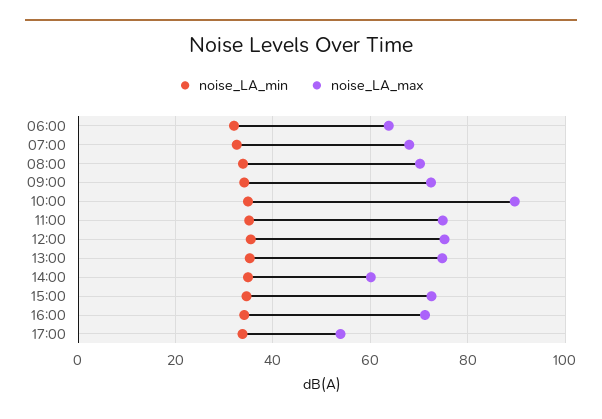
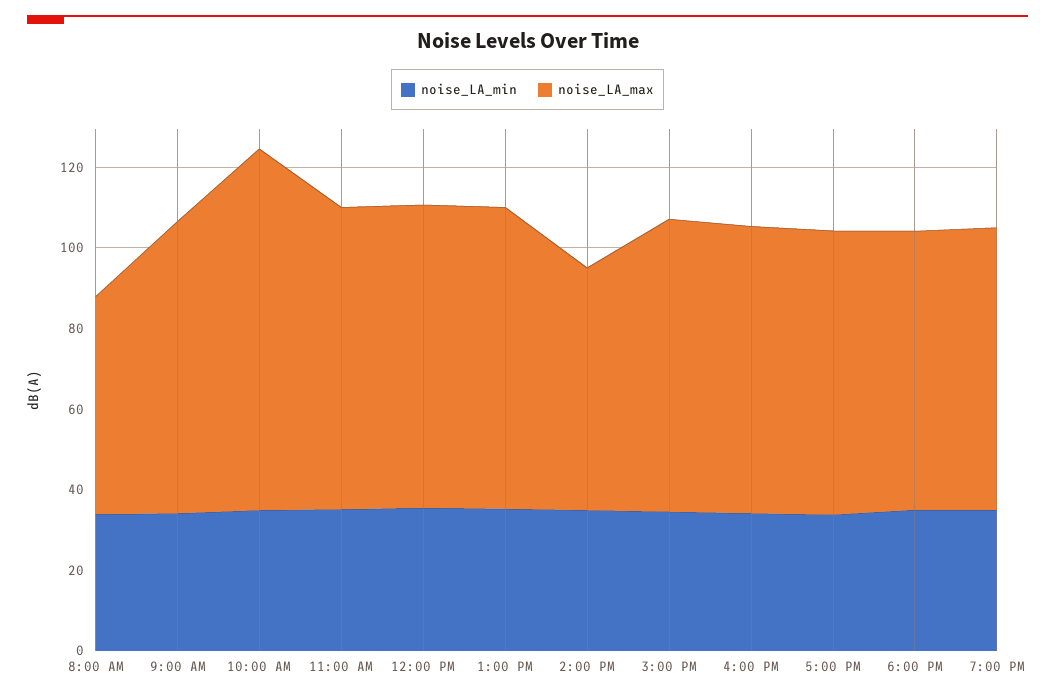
noise_LA_min, 06:00: 32 -> none
noise_LA_max, 06:00: 64 -> none
noise_LA_min, 07:00: 32 -> none
noise_LA_max, 07:00: 68 -> none
noise_LA_max, 08:00: 70 -> 55
noise_LA_max, 17:00: 54 -> 70
noise_LA_min, 6:00 PM: none -> 35
noise_LA_max, 6:00 PM: none -> 70
noise_LA_min, 7:00 PM: none -> 35
noise_LA_max, 7:00 PM: none -> 70

